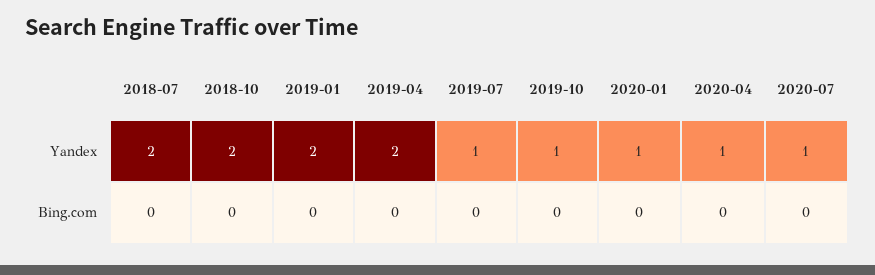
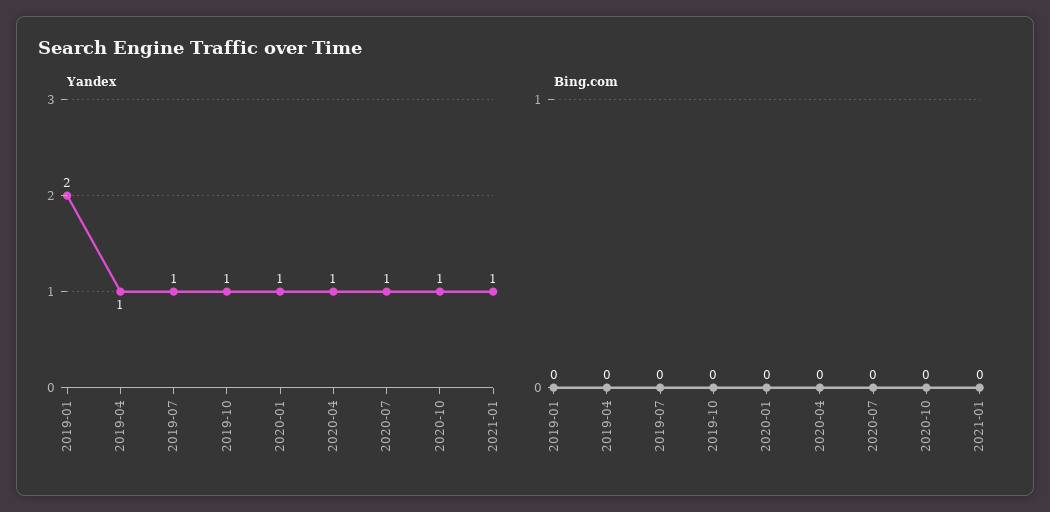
Yandex, 2018-07: 2 -> none
Yandex, 2018-10: 2 -> none
Yandex, 2019-04: 2 -> 1
Bing.com, 2018-07: 0 -> none
Bing.com, 2018-10: 0 -> none
Yandex, 2020-10: none -> 1
Yandex, 2021-01: none -> 1
Bing.com, 2020-10: none -> 0
Bing.com, 2021-01: none -> 0

